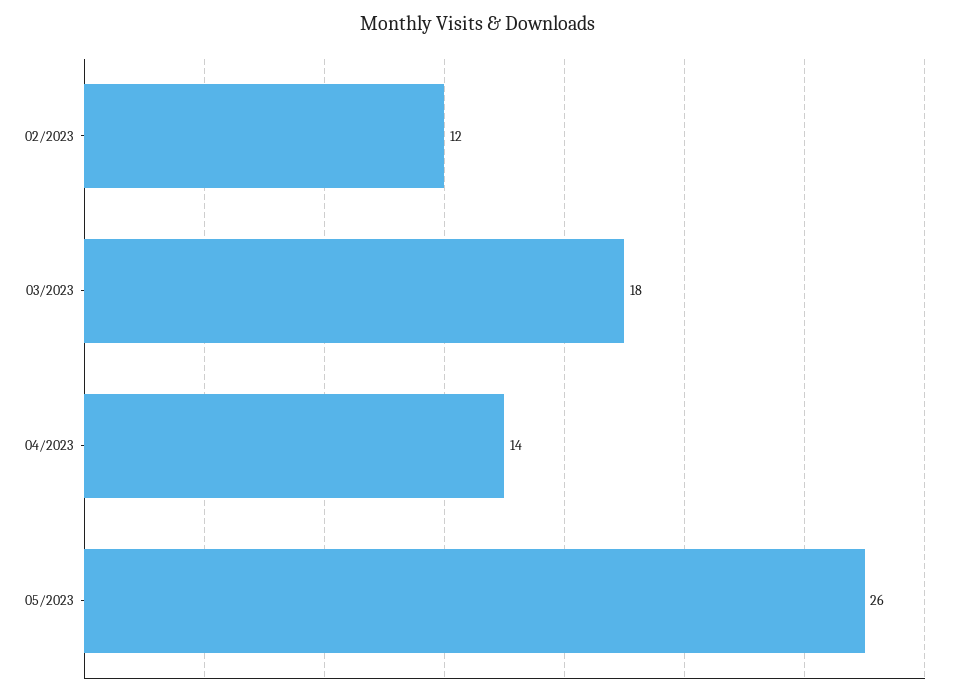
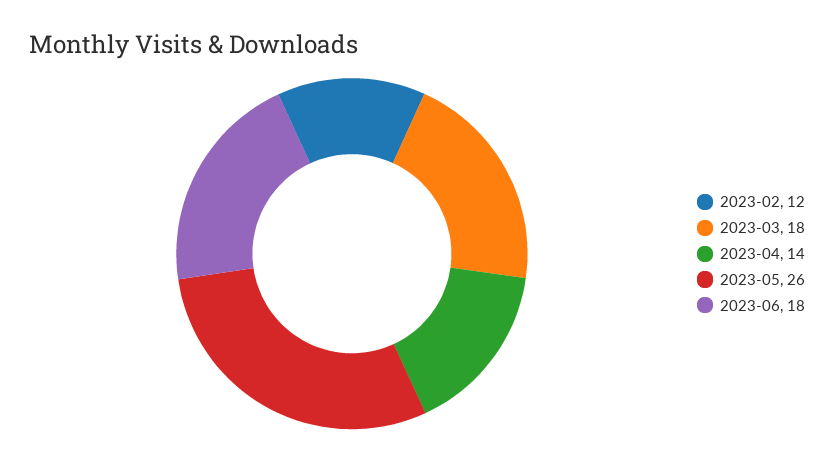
2023-06: none -> 18

